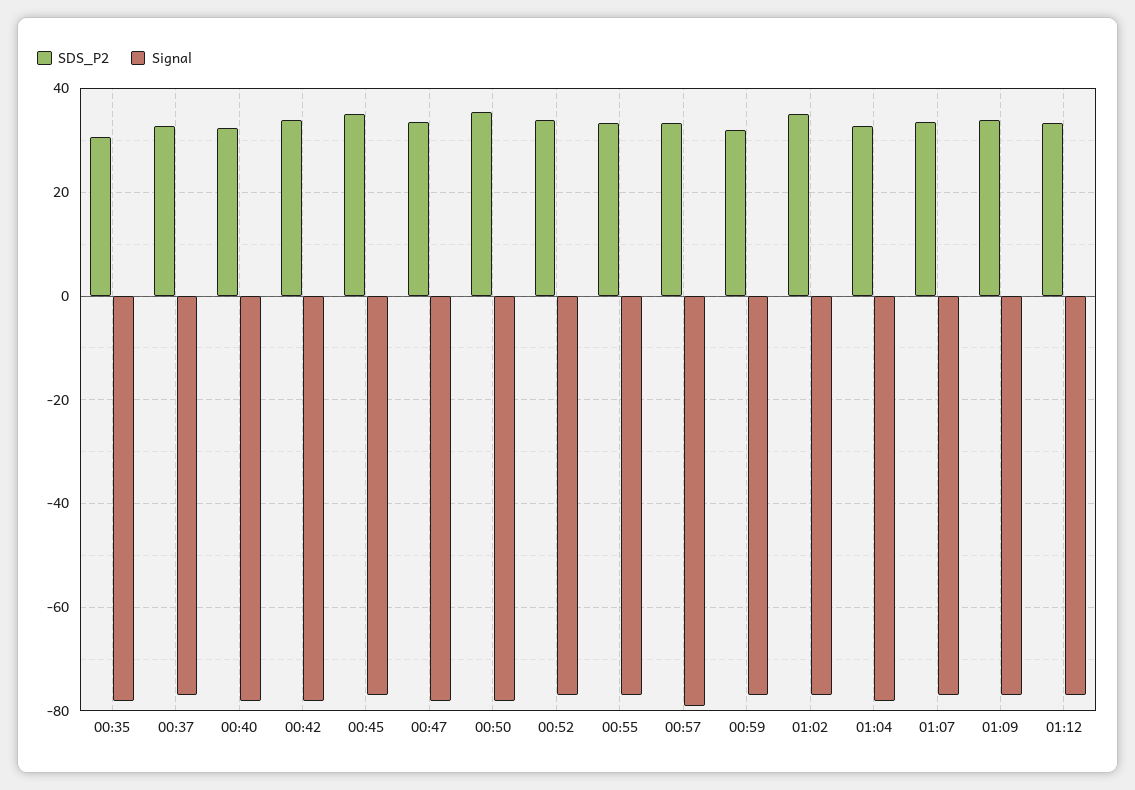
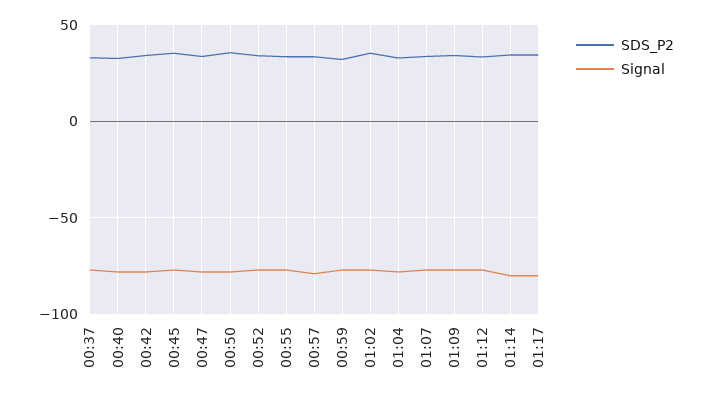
SDS_P2, 00:35: 30 -> none
Signal, 00:35: -78 -> none
SDS_P2, 01:14: none -> 35
Signal, 01:14: none -> -80
SDS_P2, 01:17: none -> 35
Signal, 01:17: none -> -80

